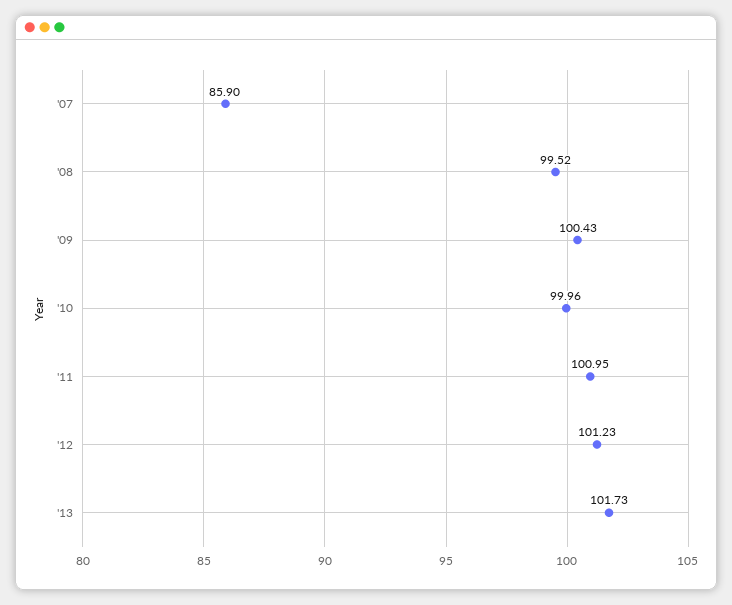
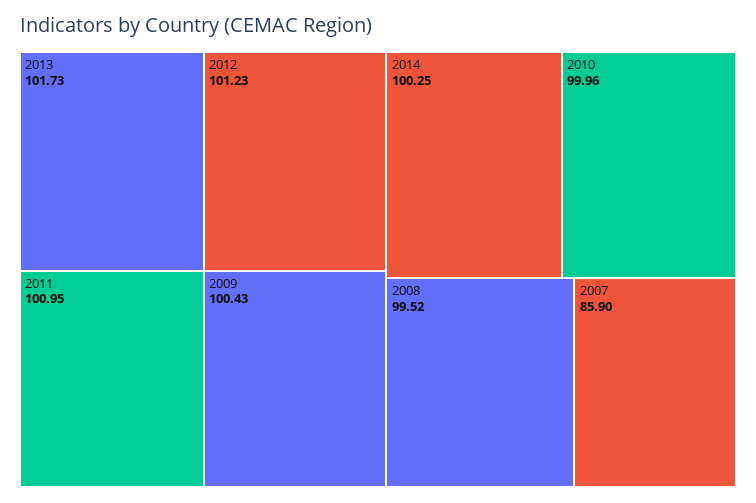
2014: none -> 100.25

